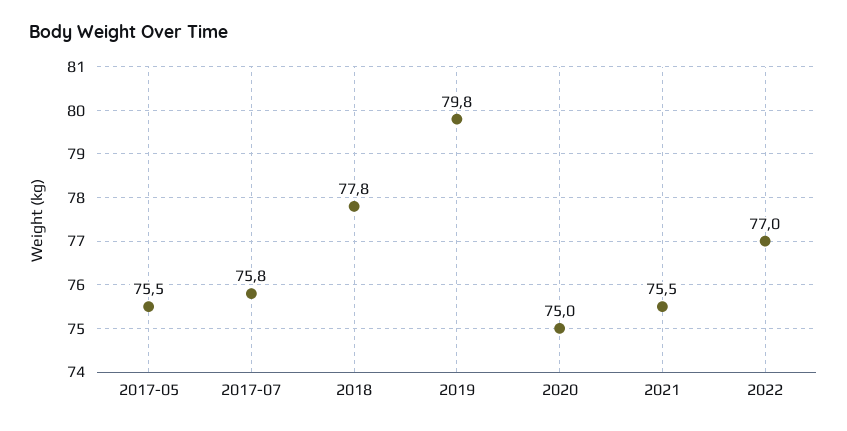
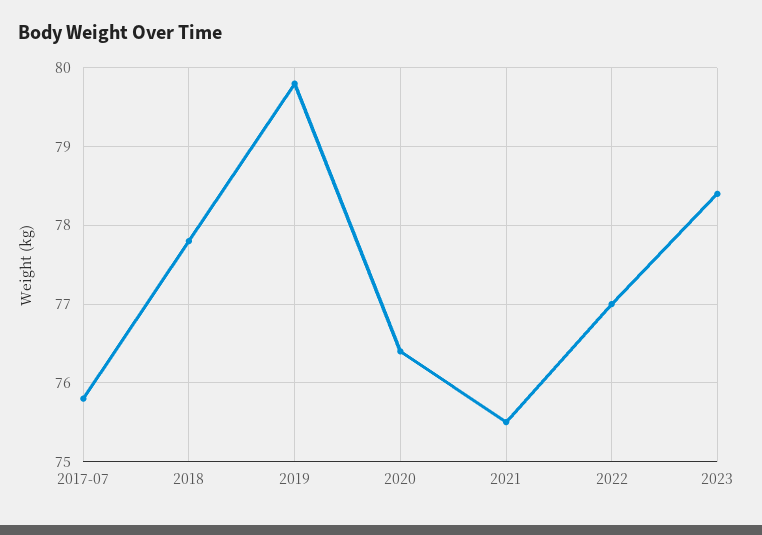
2017-05: 75.5 -> none
2020: 75 -> 76.4
2023: none -> 78.4

